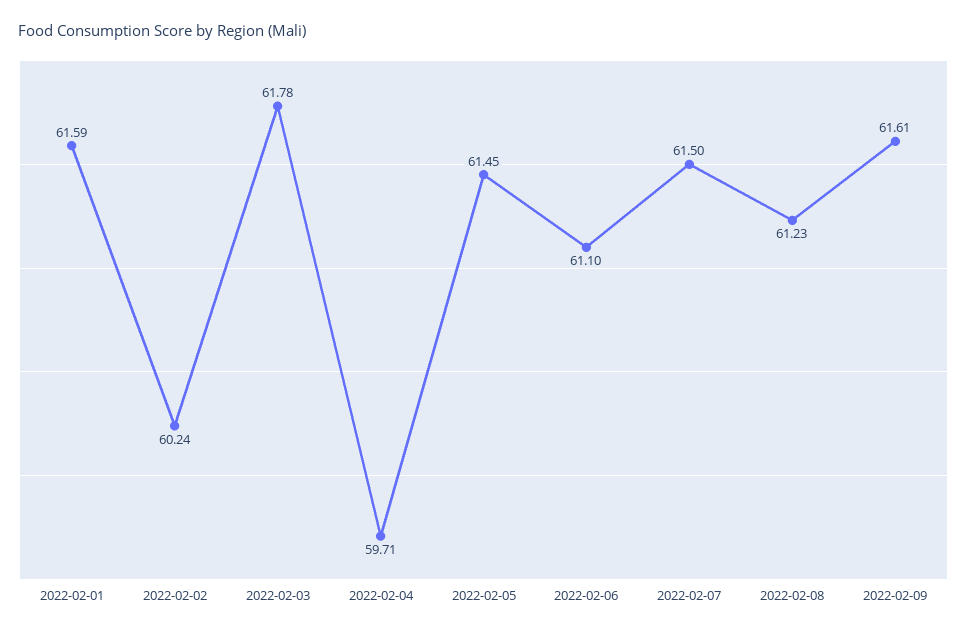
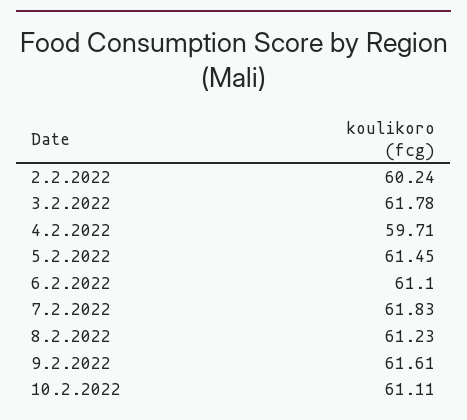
2022-02-01: 61.59 -> none
2022-02-07: 61.5 -> 61.83
10.2.2022: none -> 61.11

